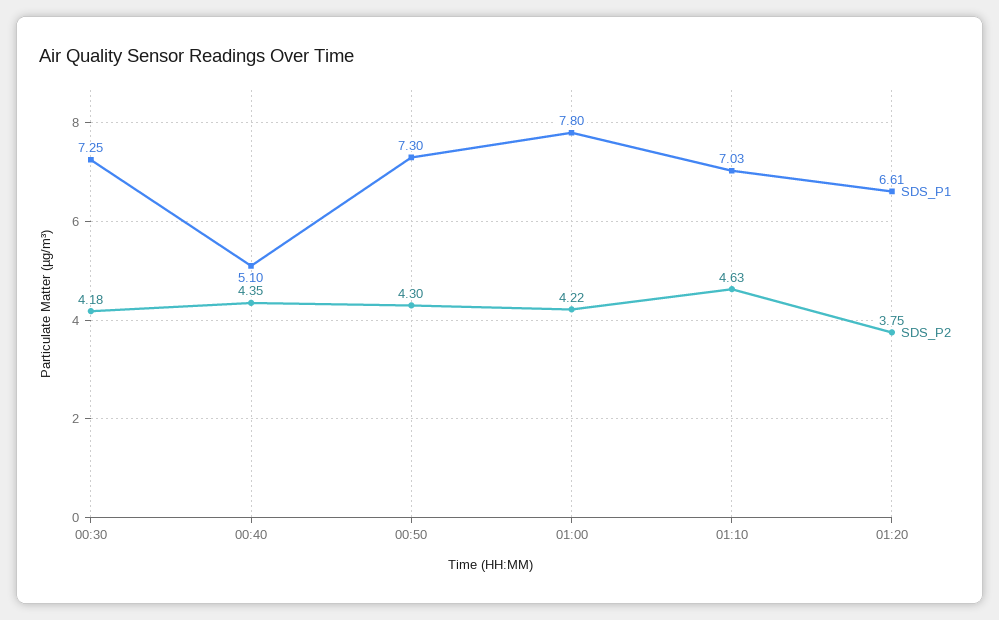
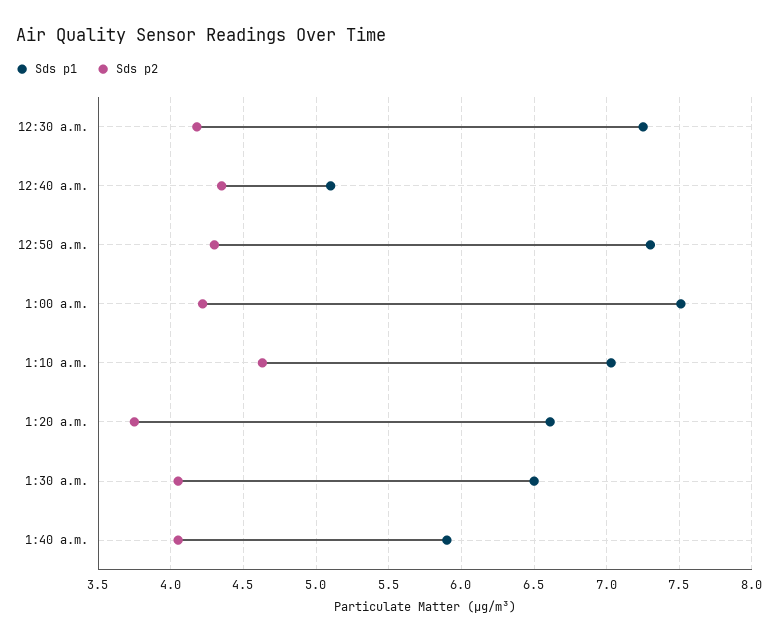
SDS_P1, 01:00: 7.8 -> 7.5
SDS_P1, 1:30 a.m.: none -> 6.5
SDS_P2, 1:30 a.m.: none -> 4.05
SDS_P1, 1:40 a.m.: none -> 5.9
SDS_P2, 1:40 a.m.: none -> 4.05

